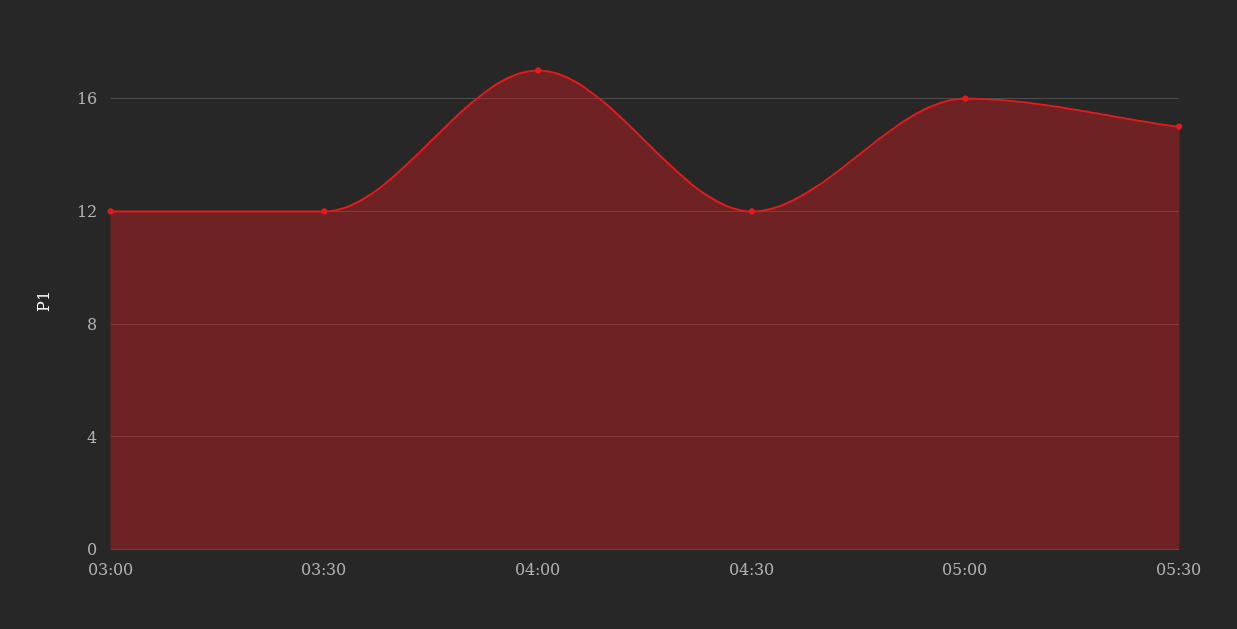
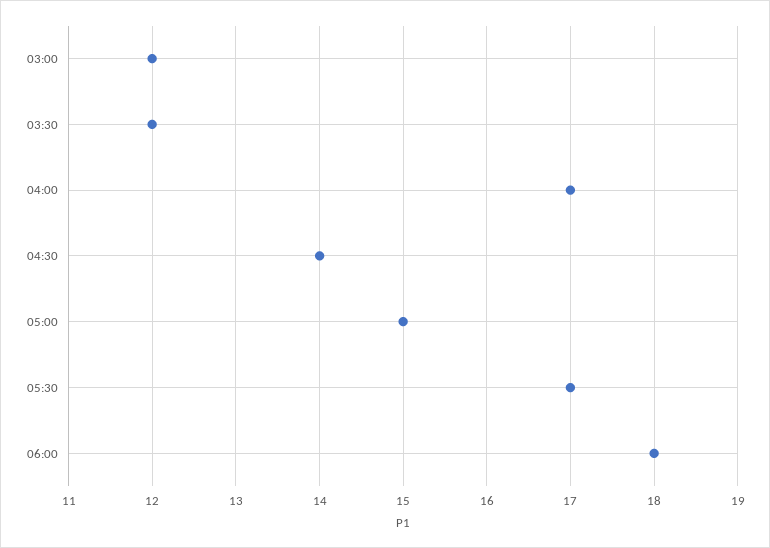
04:30: 12 -> 14
05:00: 16 -> 15
05:30: 15 -> 17
06:00: none -> 18

